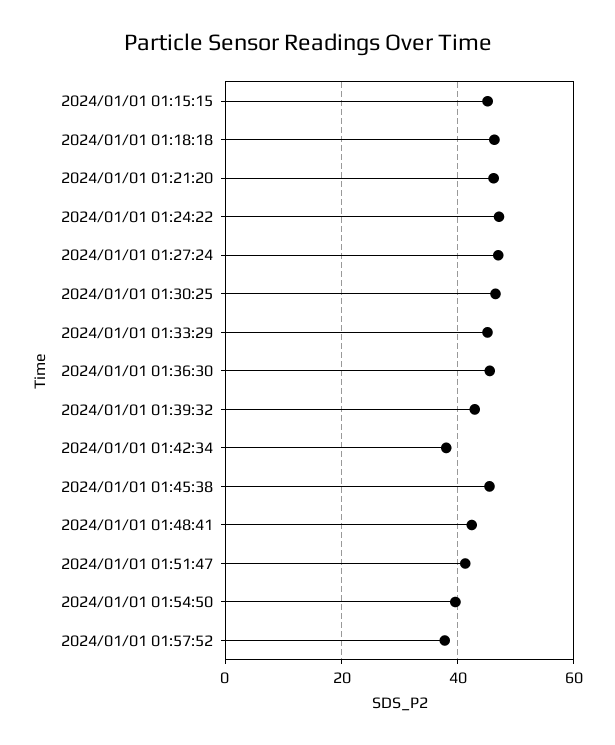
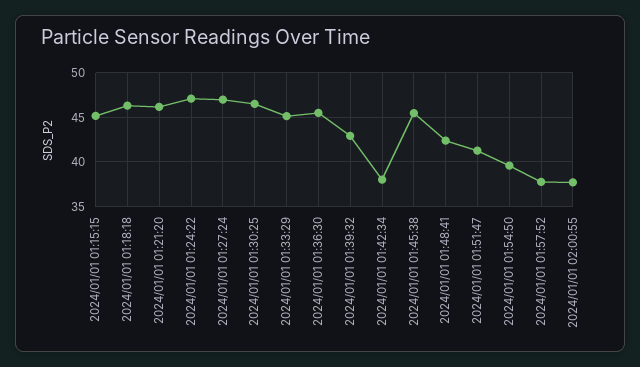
2024/01/01 02:00:55: none -> 38

